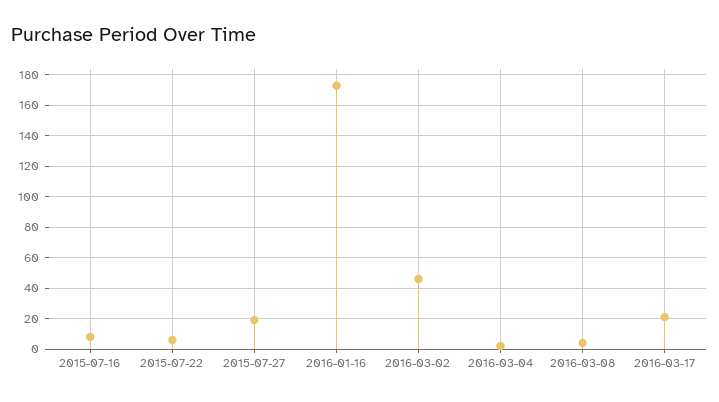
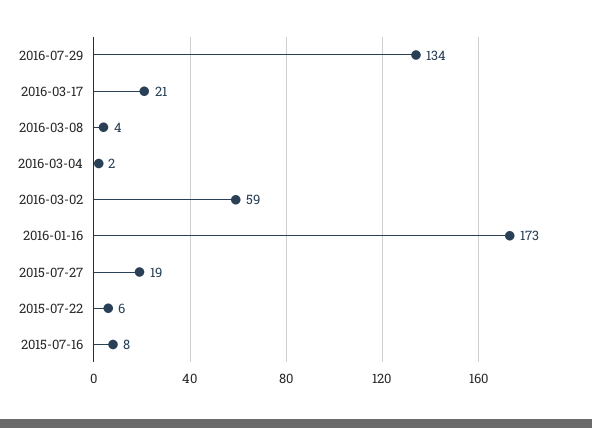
2016-03-02: 45 -> 59
2016-07-29: none -> 134

